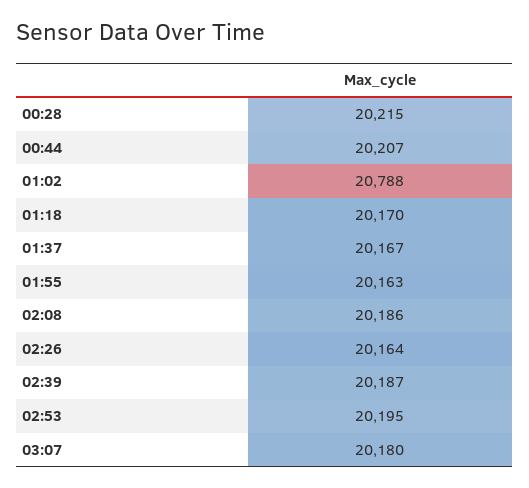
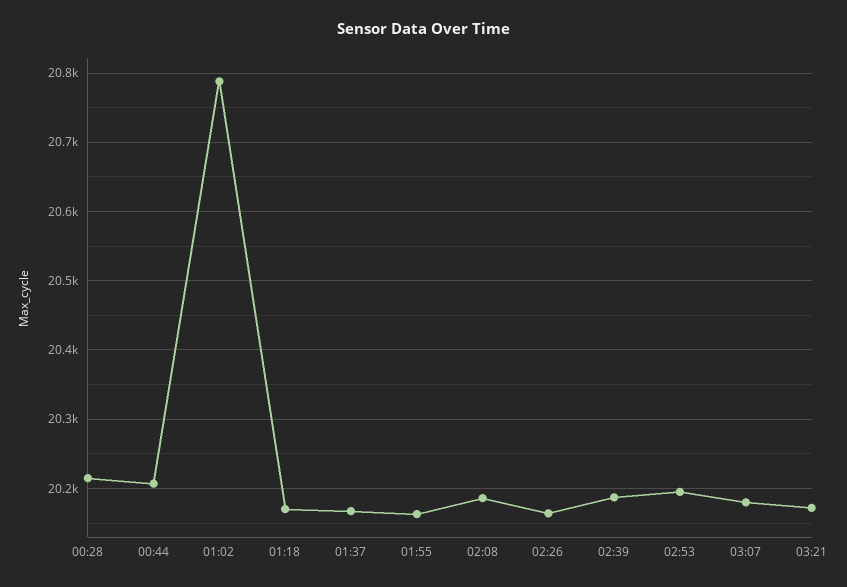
03:21: none -> 20170

